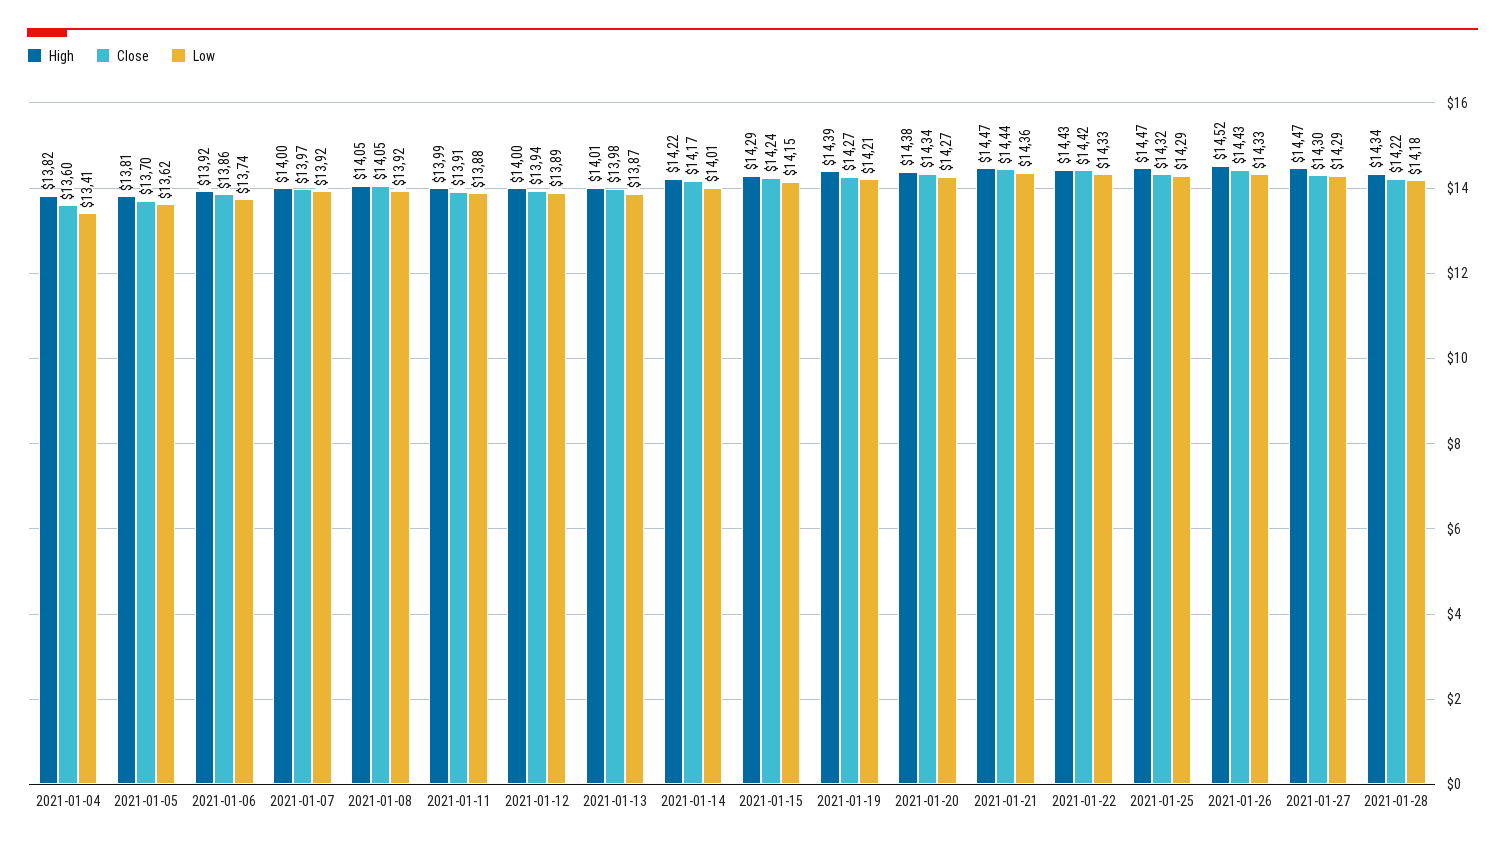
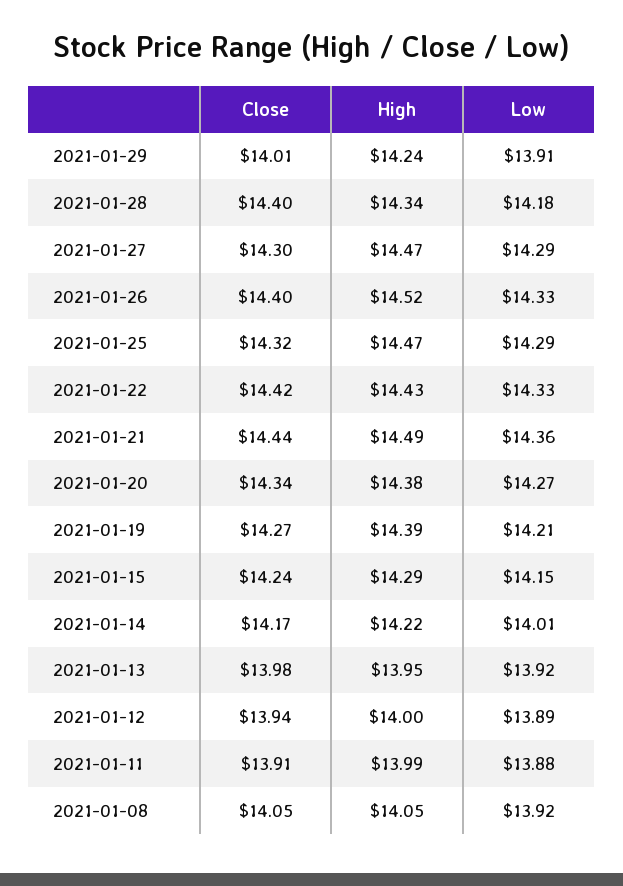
High, 2021-01-04: 13.82 -> none
Close, 2021-01-04: 13.6 -> none
Low, 2021-01-04: 13.41 -> none
High, 2021-01-05: 13.81 -> none
Close, 2021-01-05: 13.7 -> none
Low, 2021-01-05: 13.62 -> none
High, 2021-01-06: 13.92 -> none
Close, 2021-01-06: 13.86 -> none
Low, 2021-01-06: 13.74 -> none
High, 2021-01-07: 14 -> none
Close, 2021-01-07: 13.97 -> none
Low, 2021-01-07: 13.92 -> none
High, 2021-01-13: 14.01 -> 13.95
Low, 2021-01-13: 13.87 -> 13.92
High, 2021-01-21: 14.47 -> 14.49
Close, 2021-01-26: 14.43 -> 14.4
Close, 2021-01-28: 14.22 -> 14.4
Close, 2021-01-29: none -> 14.01
High, 2021-01-29: none -> 14.24
Low, 2021-01-29: none -> 13.91

